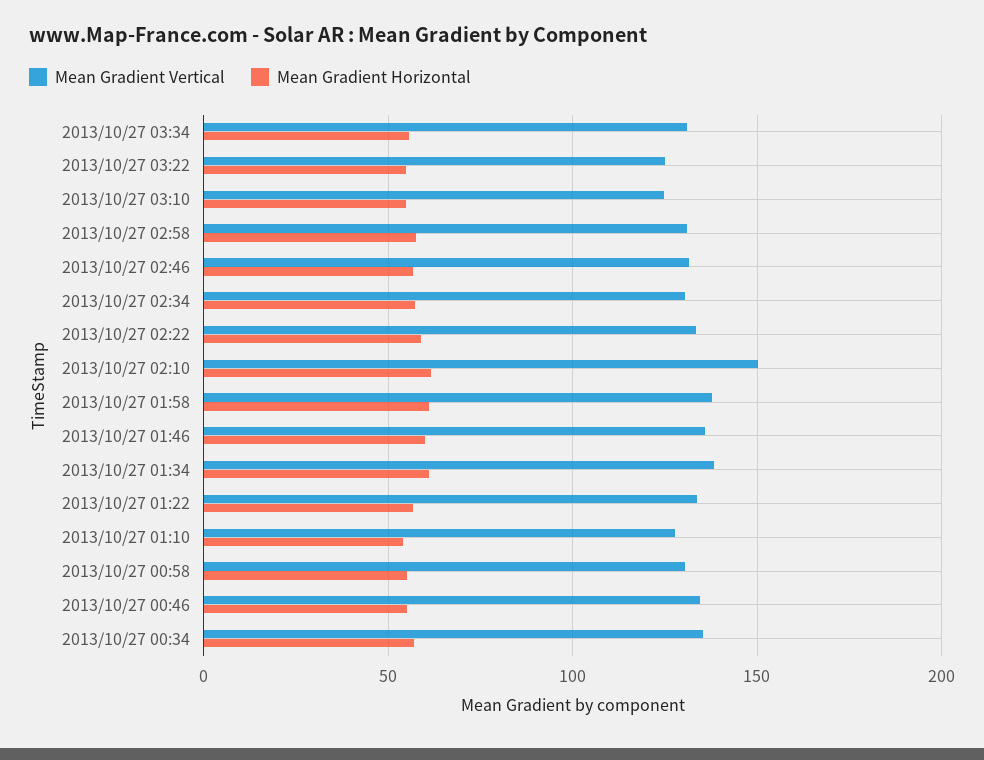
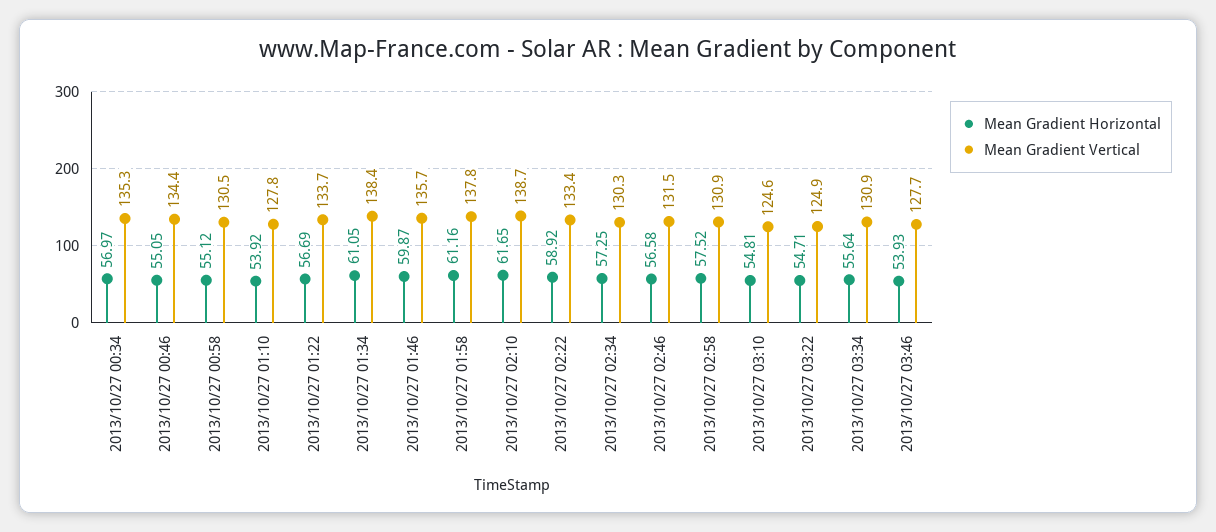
Mean Gradient Vertical, 2013/10/27 02:10: 150 -> 138.7
Mean Gradient Horizontal, 2013/10/27 03:46: none -> 53.93
Mean Gradient Vertical, 2013/10/27 03:46: none -> 127.7

